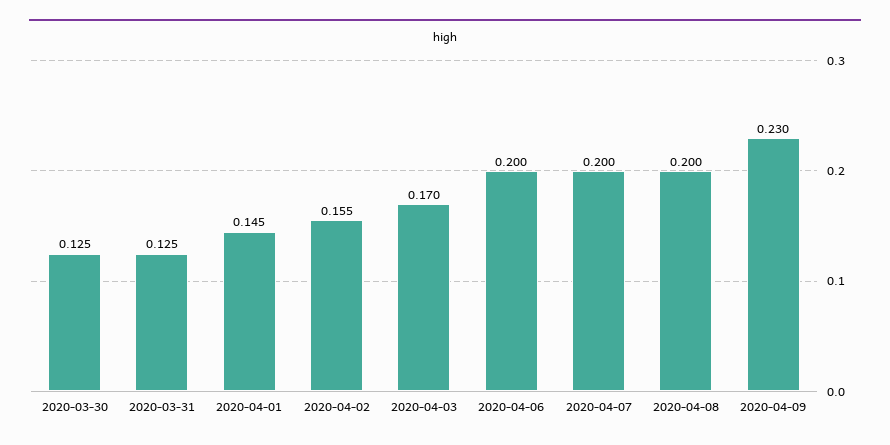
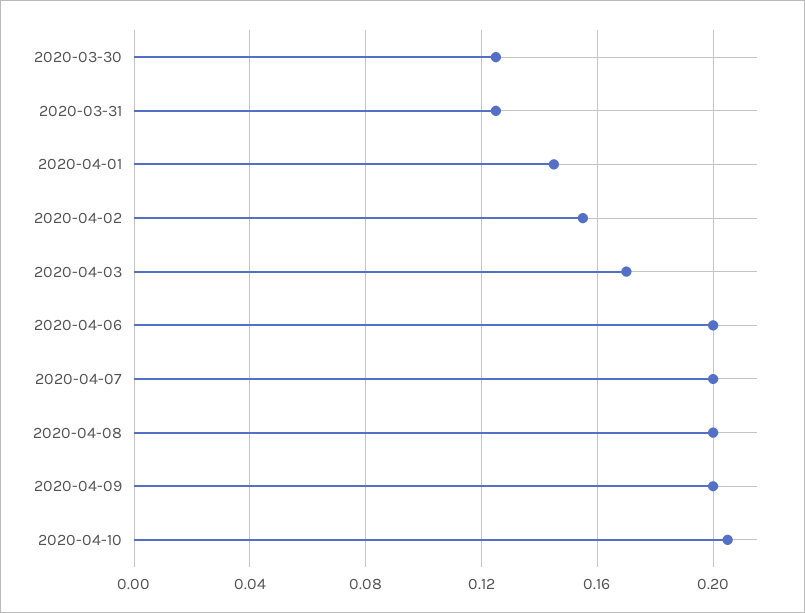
2020-04-09: 0.23 -> 0.2
2020-04-10: none -> 0.205

